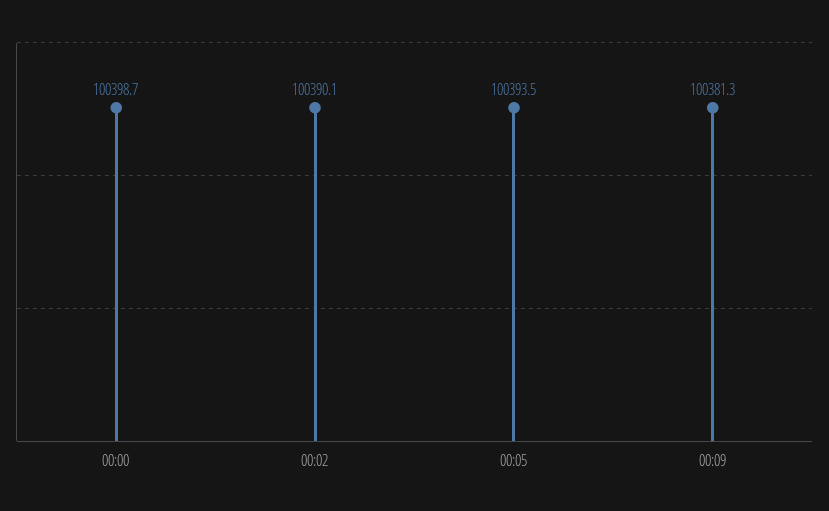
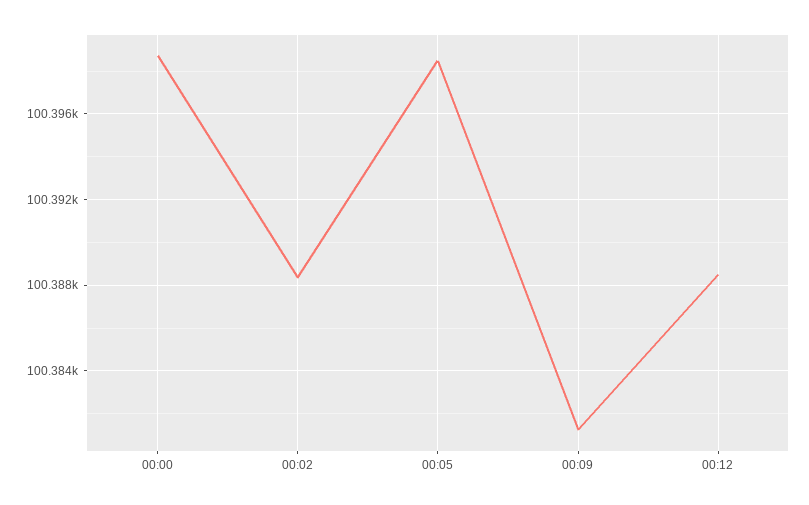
00:02: 100390.1 -> 100388.5
00:05: 100393.5 -> 100398.5
00:12: none -> 100388.5

